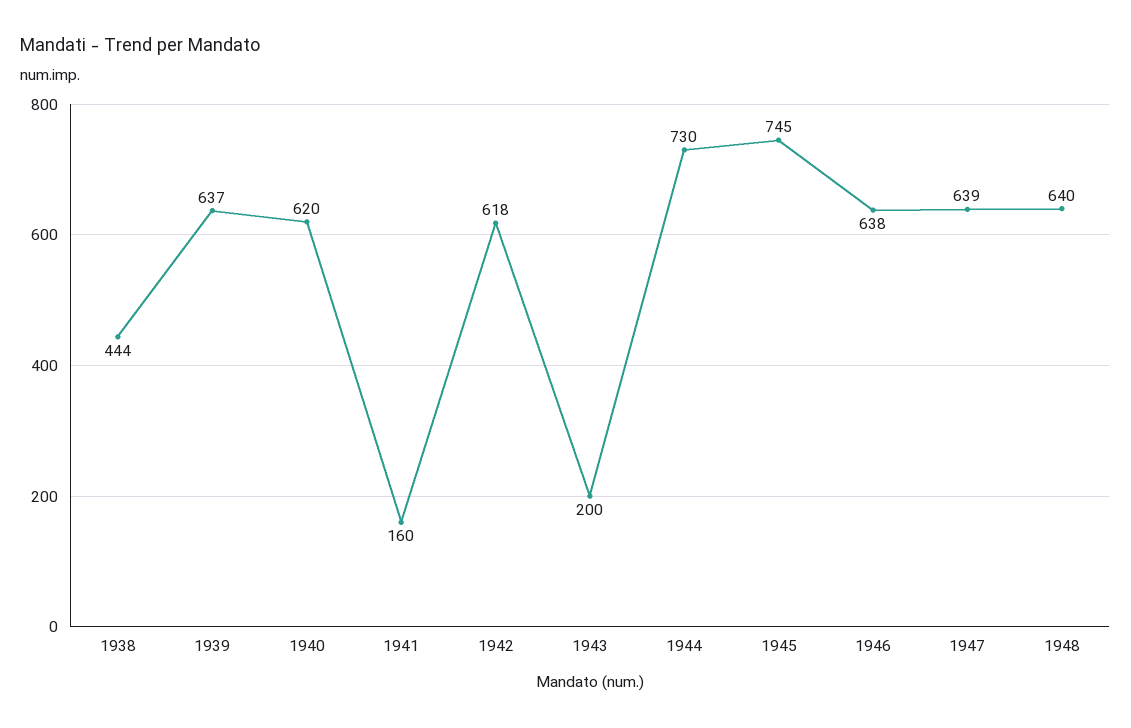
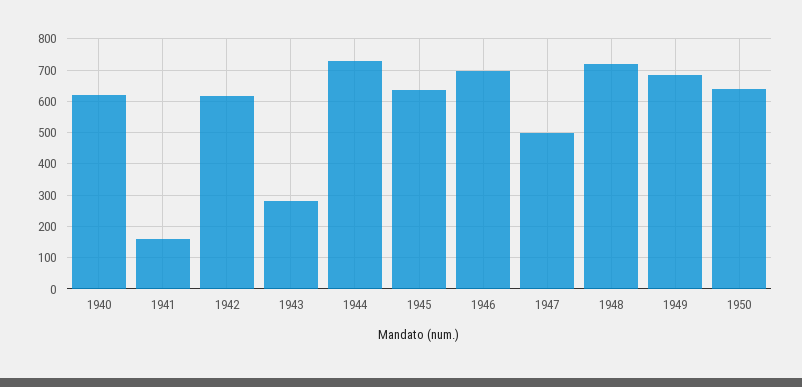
1938: 444 -> none
1939: 637 -> none
1943: 200 -> 280
1945: 745 -> 640
1946: 638 -> 700
1947: 639 -> 500
1948: 640 -> 720
1949: none -> 680
1950: none -> 640

